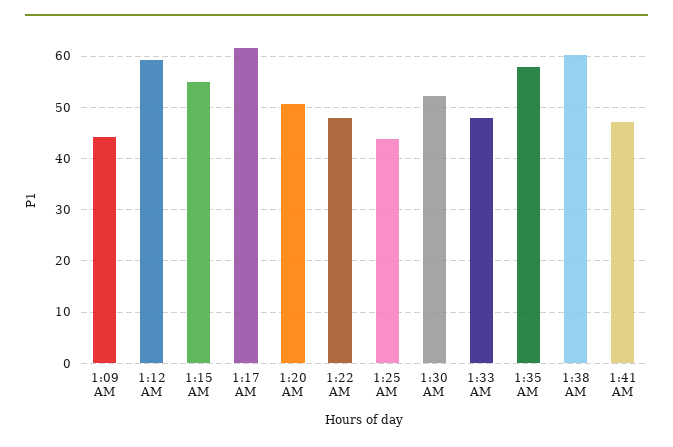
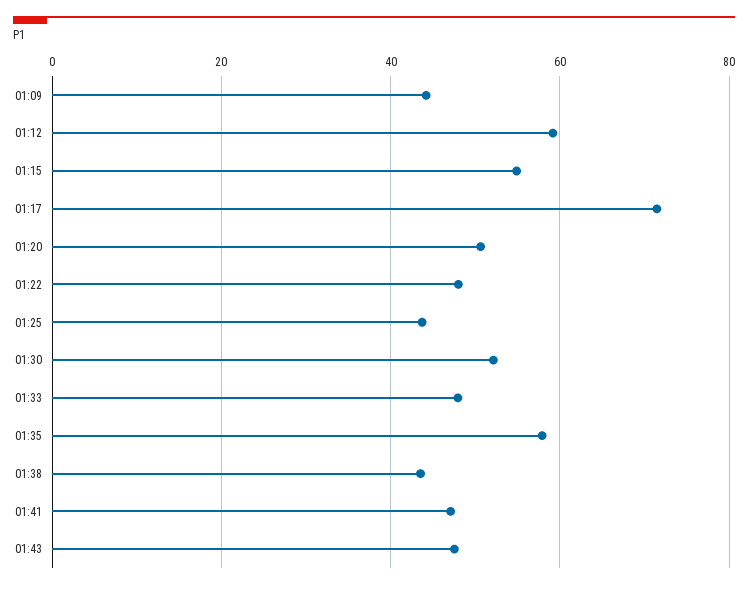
1:17 AM: 62 -> 72
1:38 AM: 60 -> 44
01:43: none -> 48

